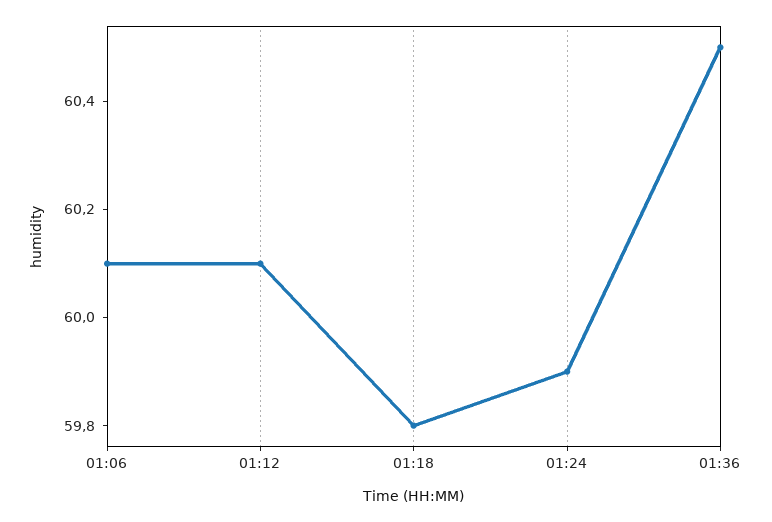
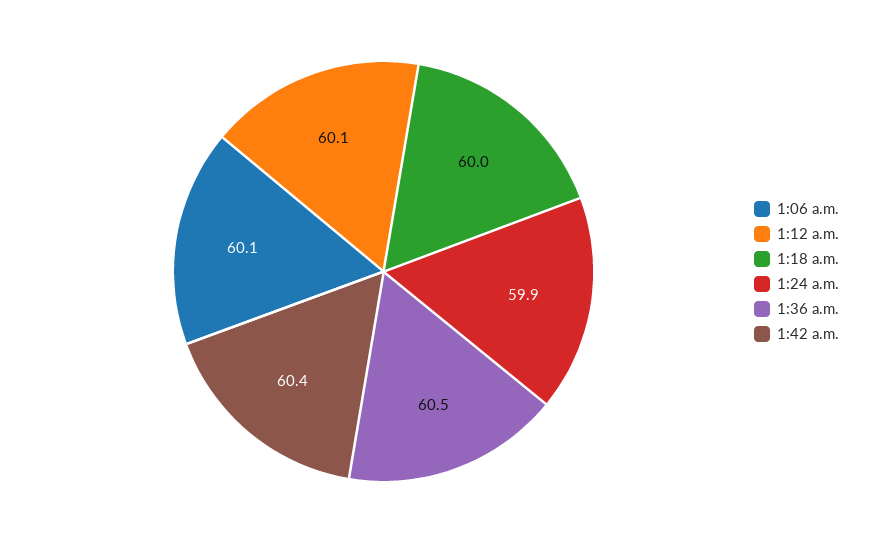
01:18: 59.8 -> 60
1:42 a.m.: none -> 60.4

